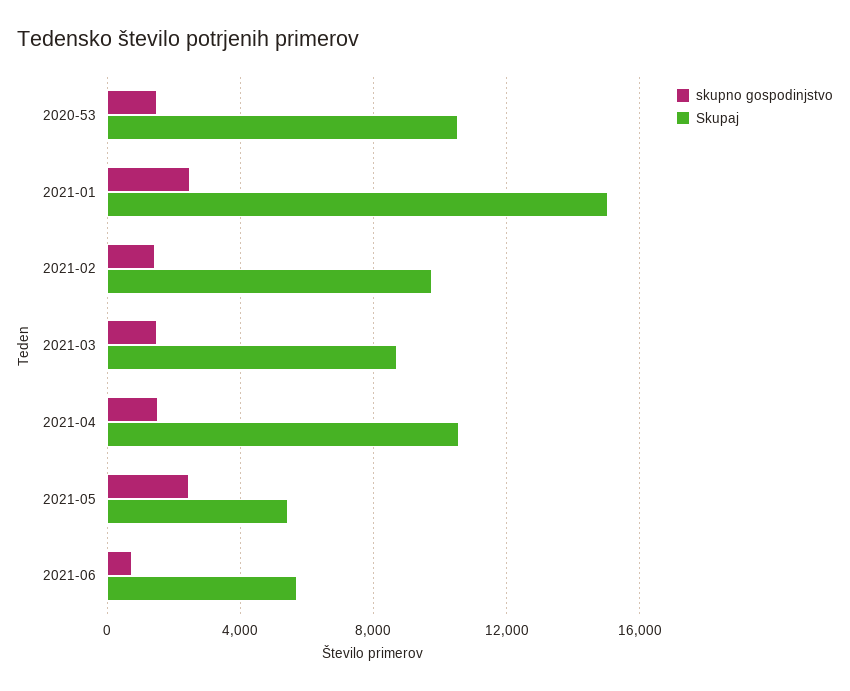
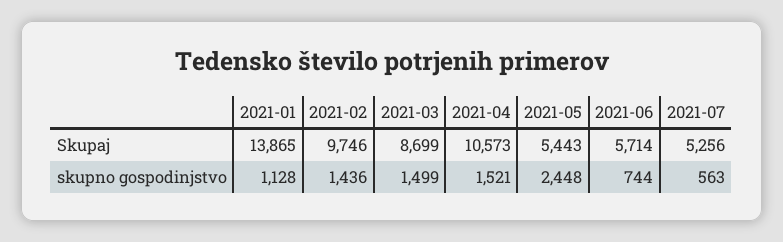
skupno gospodinjstvo, 2020-53: 1500 -> none
Skupaj, 2020-53: 10500 -> none
skupno gospodinjstvo, 2021-01: 2500 -> 1128
Skupaj, 2021-01: 15000 -> 13865
Skupaj, 2021-07: none -> 5256
skupno gospodinjstvo, 2021-07: none -> 563

